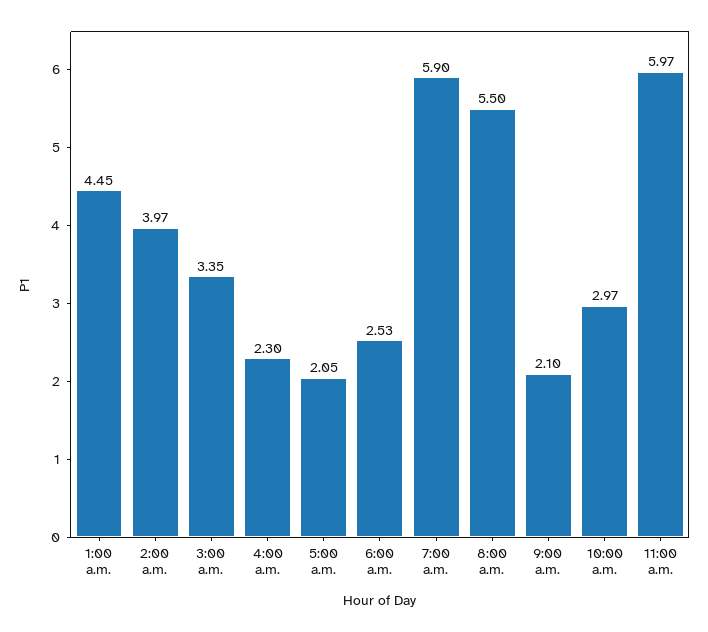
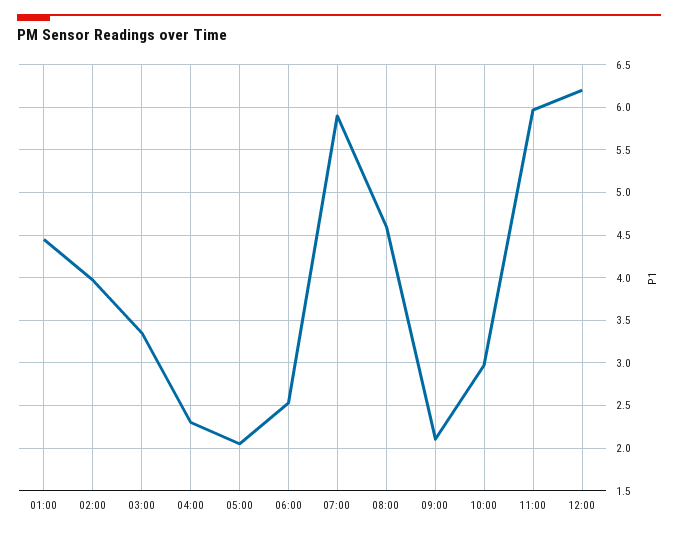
8:00 a.m.: 5.5 -> 4.6
12:00: none -> 6.2

